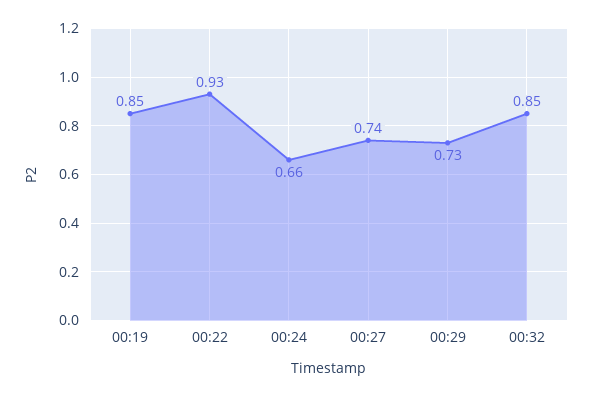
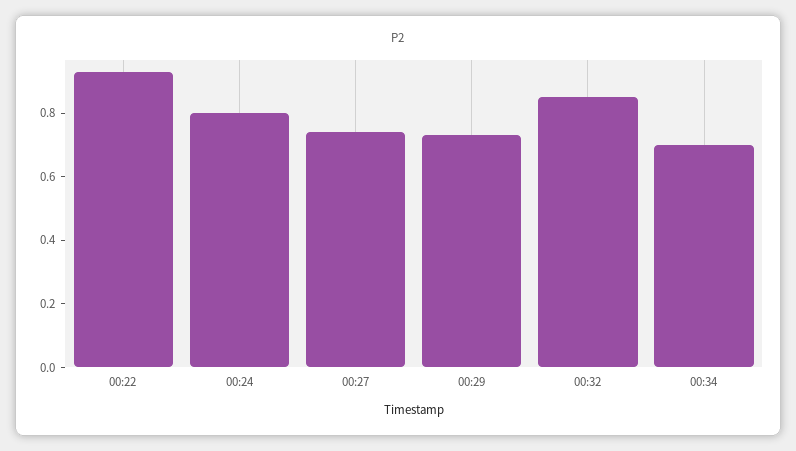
00:19: 0.85 -> none
00:24: 0.66 -> 0.8
00:34: none -> 0.7

